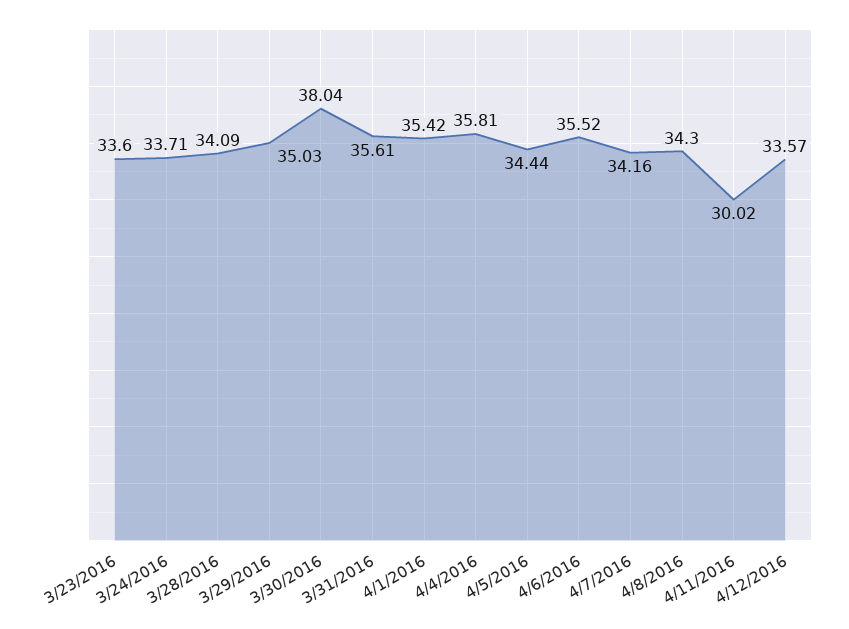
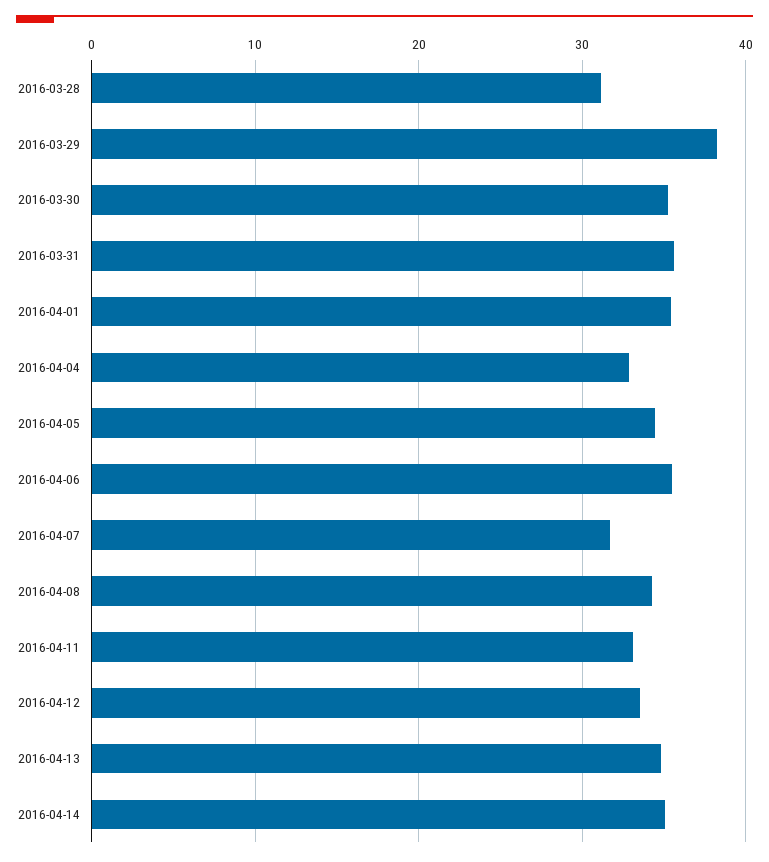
3/23/2016: 33.6 -> none
3/24/2016: 33.71 -> none
3/28/2016: 34.09 -> 31
3/29/2016: 35.03 -> 38
3/30/2016: 38.04 -> 35
4/4/2016: 35.81 -> 33
4/7/2016: 34.16 -> 32
4/11/2016: 30.02 -> 33
2016-04-13: none -> 35
2016-04-14: none -> 35

